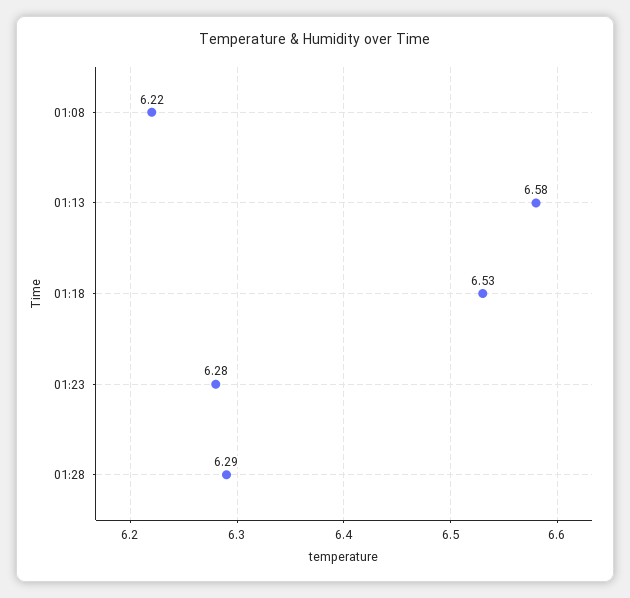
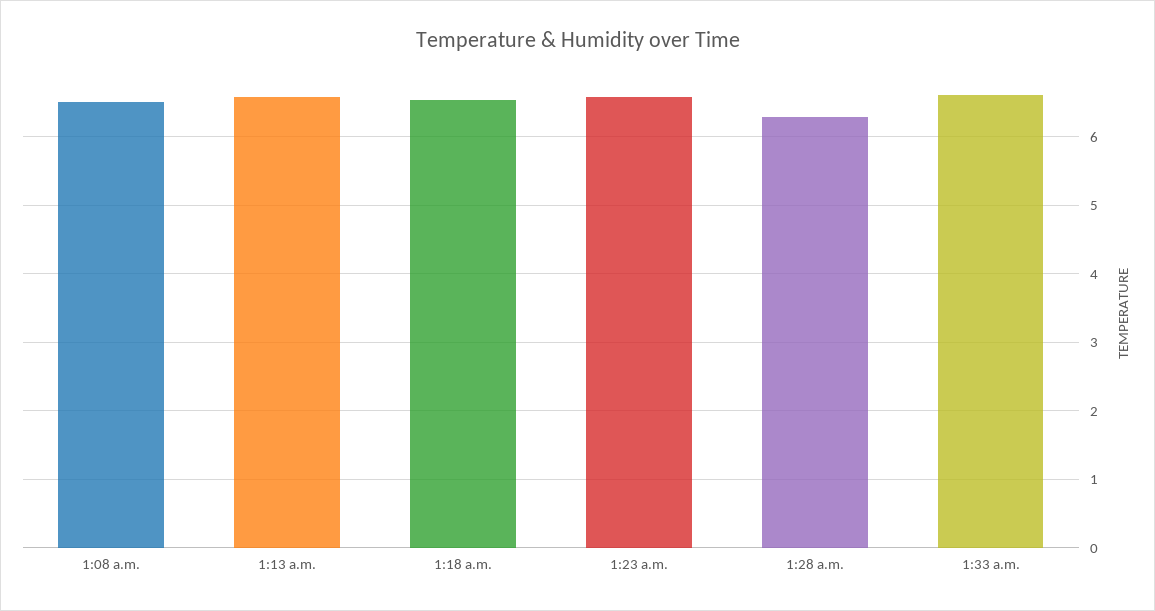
01:08: 6.22 -> 6.5
01:23: 6.28 -> 6.6
1:33 a.m.: none -> 6.6

